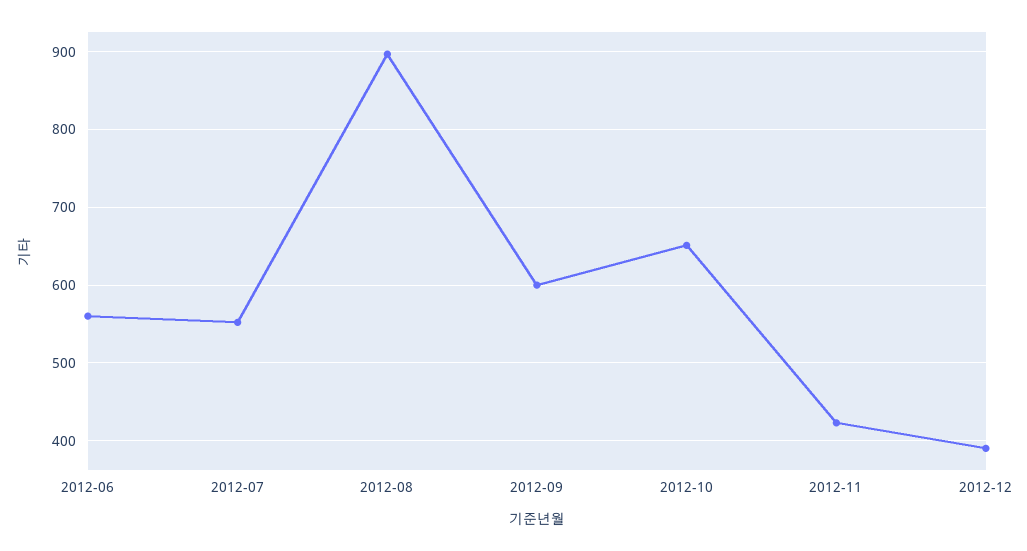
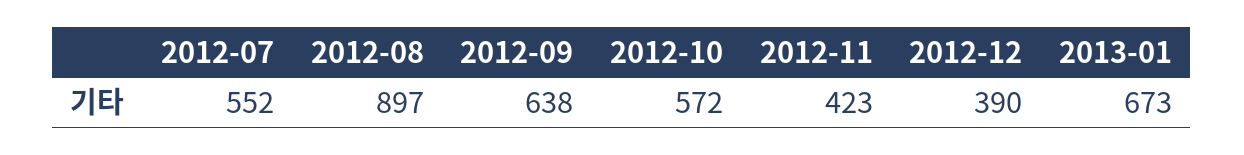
2012-06: 560 -> none
2012-09: 600 -> 638
2012-10: 650 -> 572
2013-01: none -> 673

